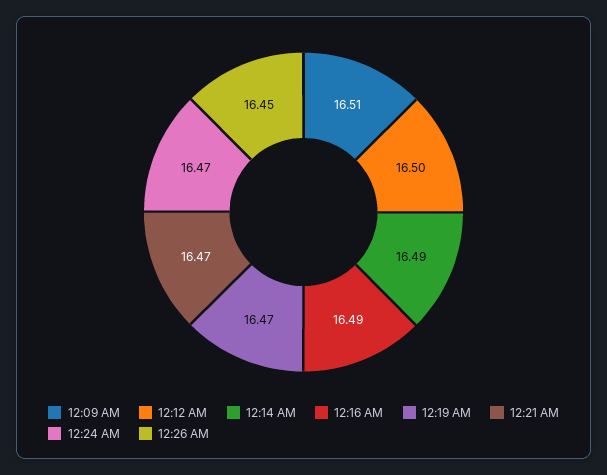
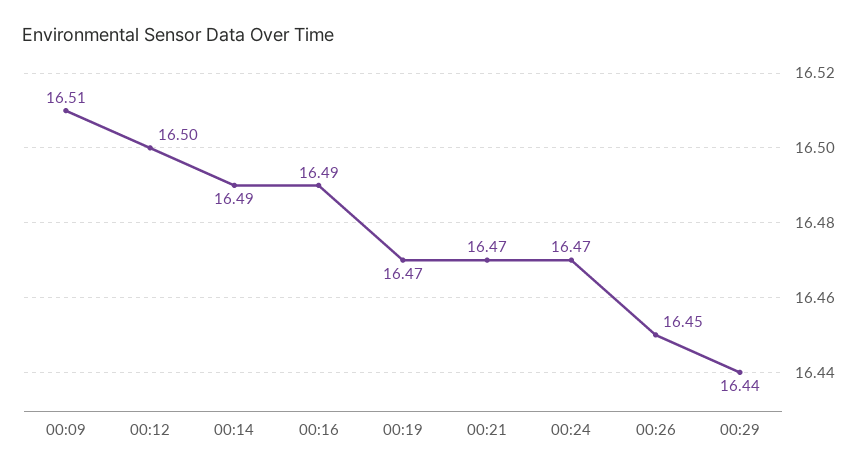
00:29: none -> 16.44

